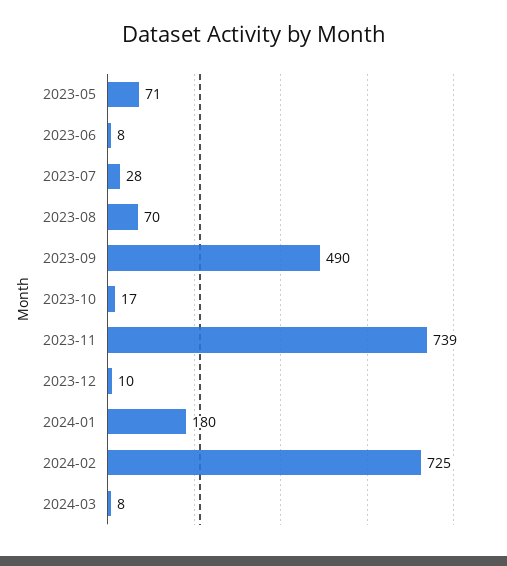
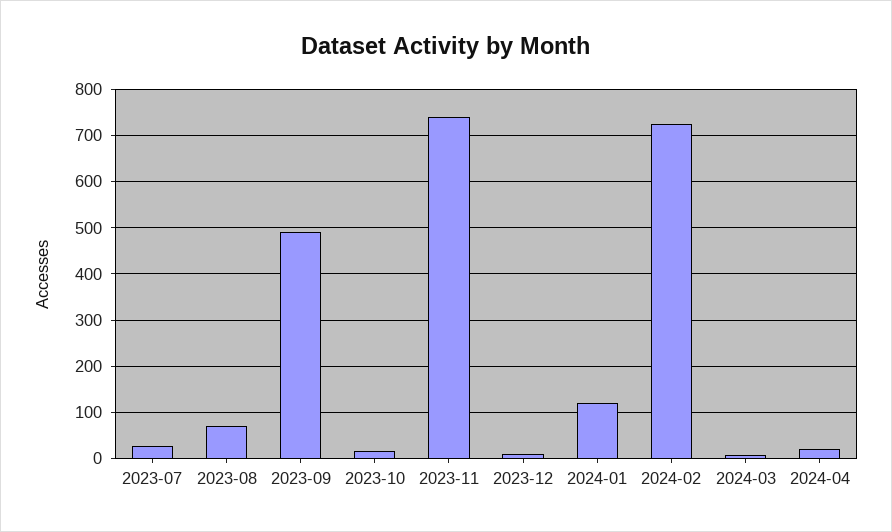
2023-05: 71 -> none
2023-06: 8 -> none
2024-01: 180 -> 120
2024-04: none -> 20

